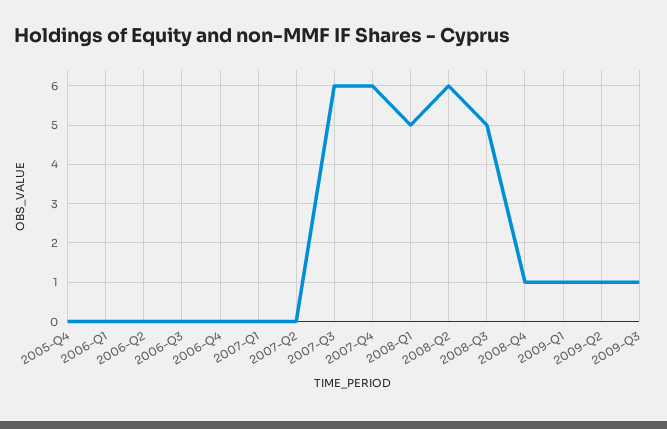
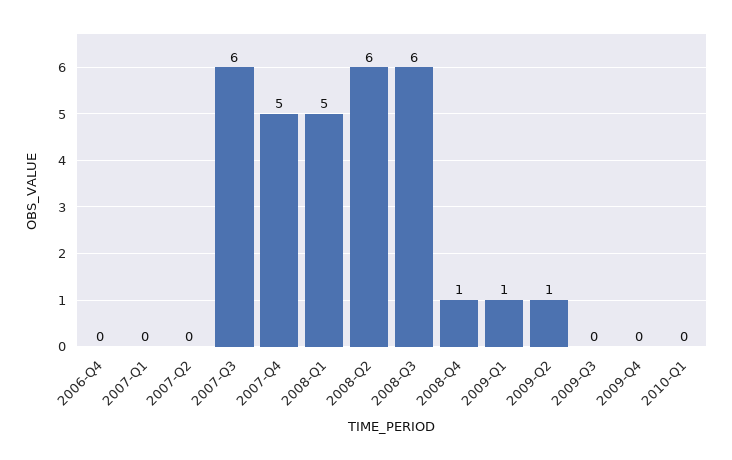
2005-Q4: 0 -> none
2006-Q1: 0 -> none
2006-Q2: 0 -> none
2006-Q3: 0 -> none
2007-Q4: 6 -> 5
2008-Q3: 5 -> 6
2009-Q3: 1 -> 0
2009-Q4: none -> 0
2010-Q1: none -> 0

